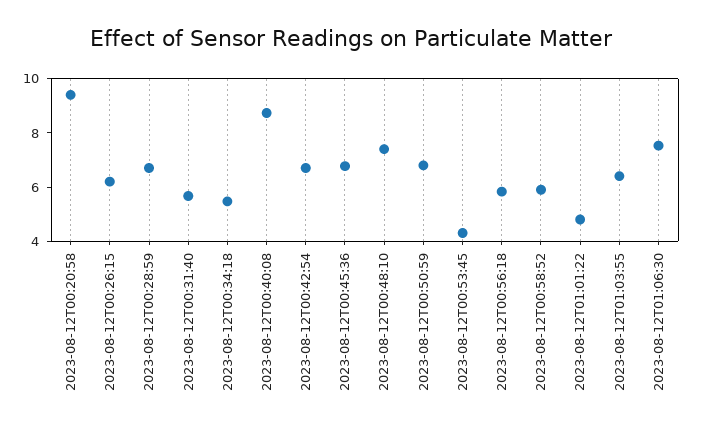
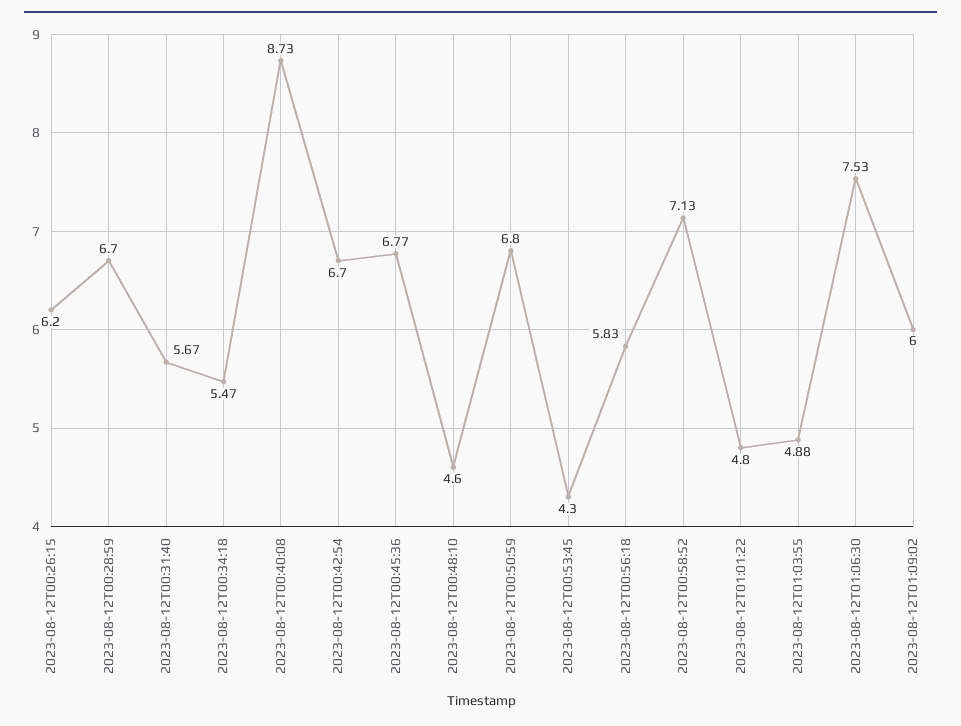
2023-08-12T00:20:58: 9.5 -> none
2023-08-12T00:48:10: 7.5 -> 4.6
2023-08-12T00:58:52: 6 -> 7.13
2023-08-12T01:03:55: 6.5 -> 4.88
2023-08-12T01:09:02: none -> 6

